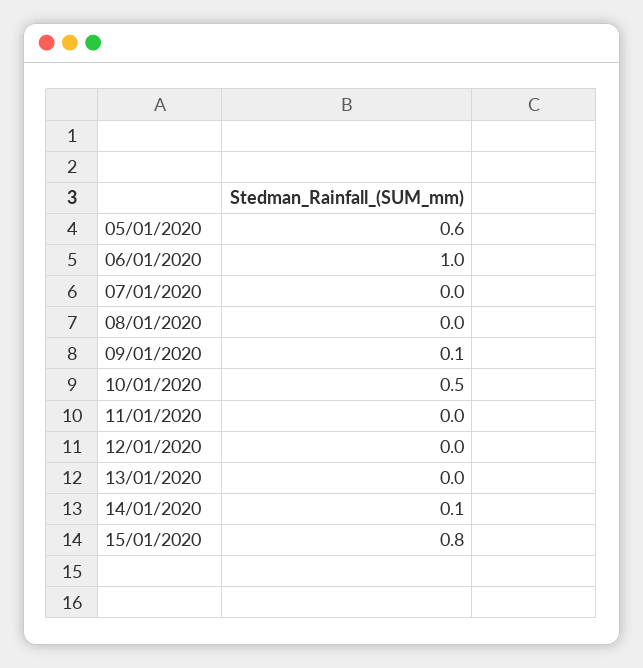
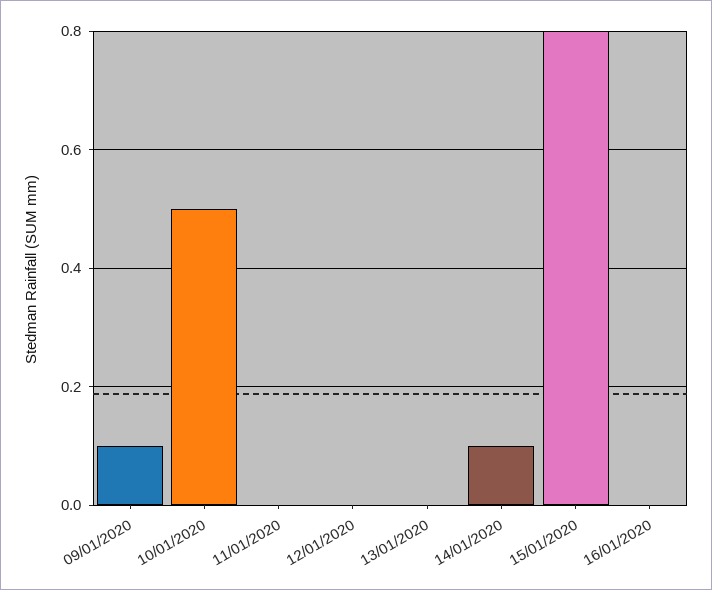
05/01/2020: 0.6 -> none
06/01/2020: 1 -> none
07/01/2020: 0 -> none
08/01/2020: 0 -> none
16/01/2020: none -> 0

